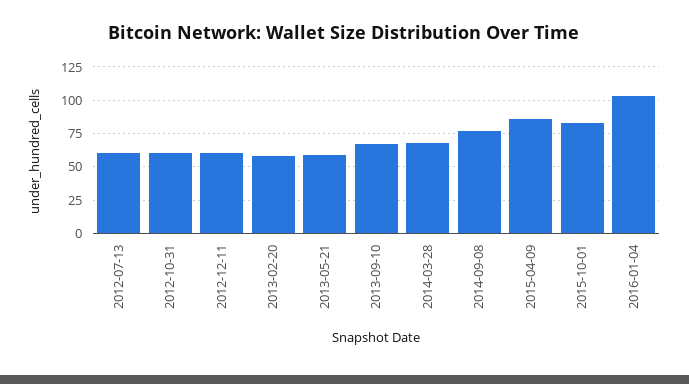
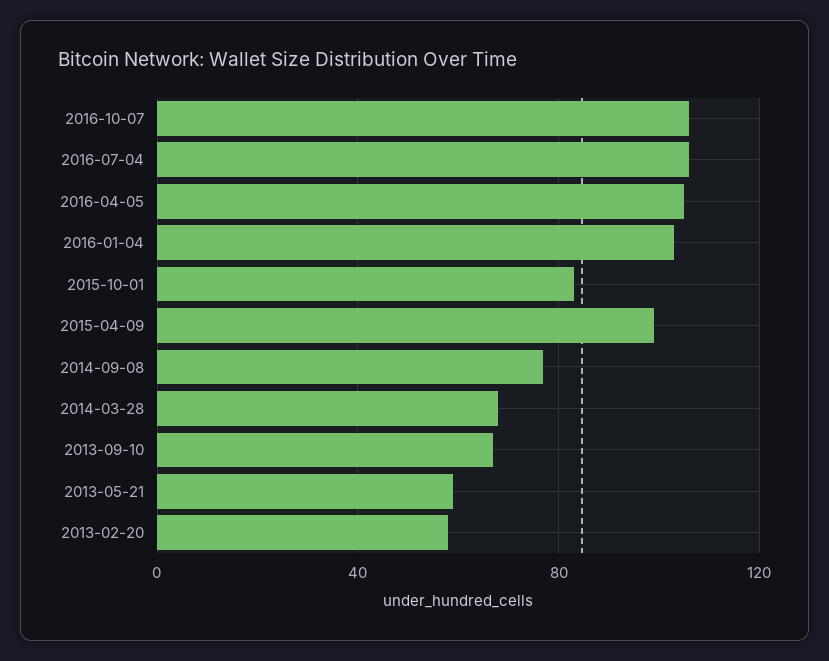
2012-07-13: 60 -> none
2012-10-31: 60 -> none
2012-12-11: 60 -> none
2015-04-09: 85 -> 100
2016-10-07: none -> 105
2016-07-04: none -> 105
2016-04-05: none -> 105

